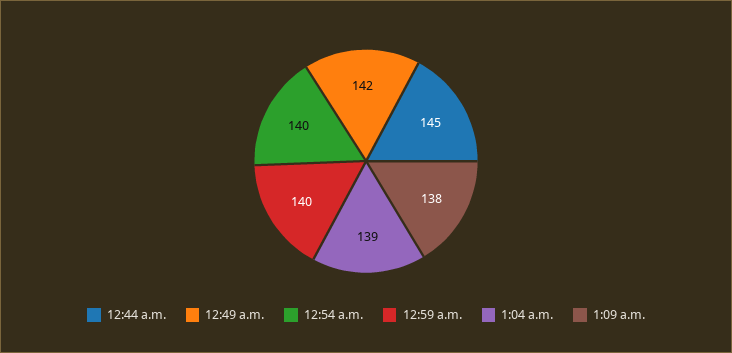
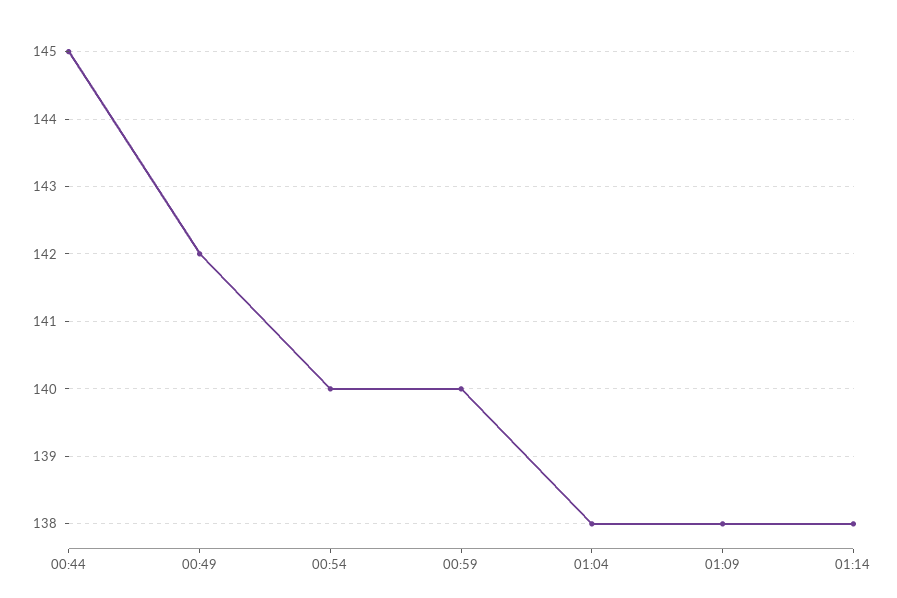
1:04 a.m.: 139 -> 138
01:14: none -> 138

